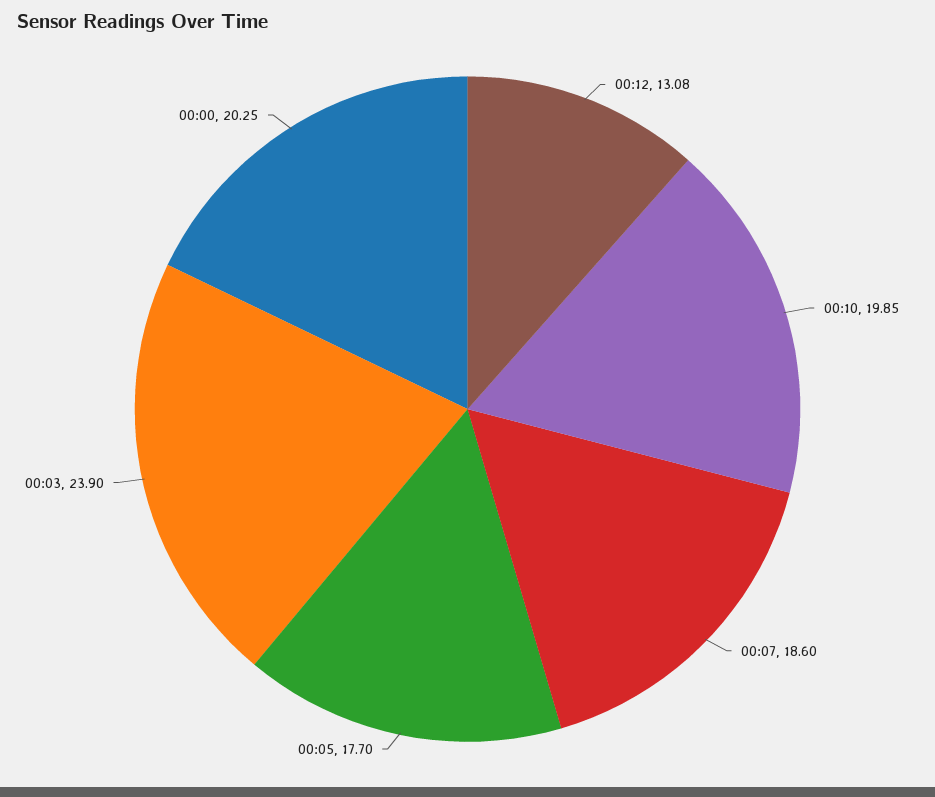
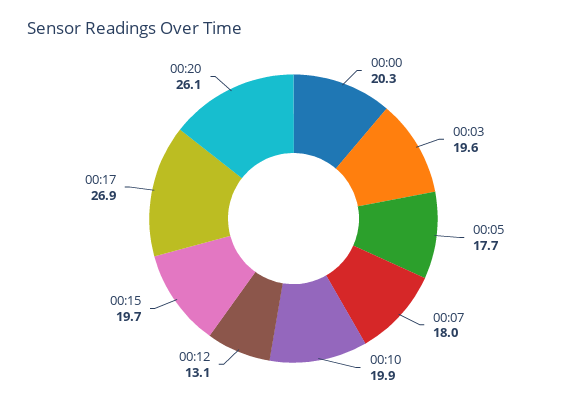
00:07: 18.6 -> 18
00:03: 23.9 -> 19.6
00:15: none -> 19.7
00:17: none -> 26.9
00:20: none -> 26.1

